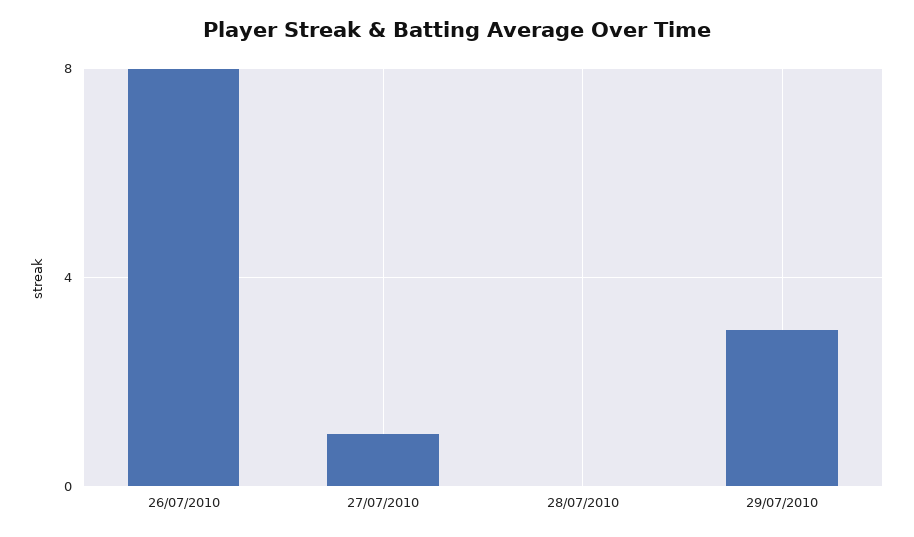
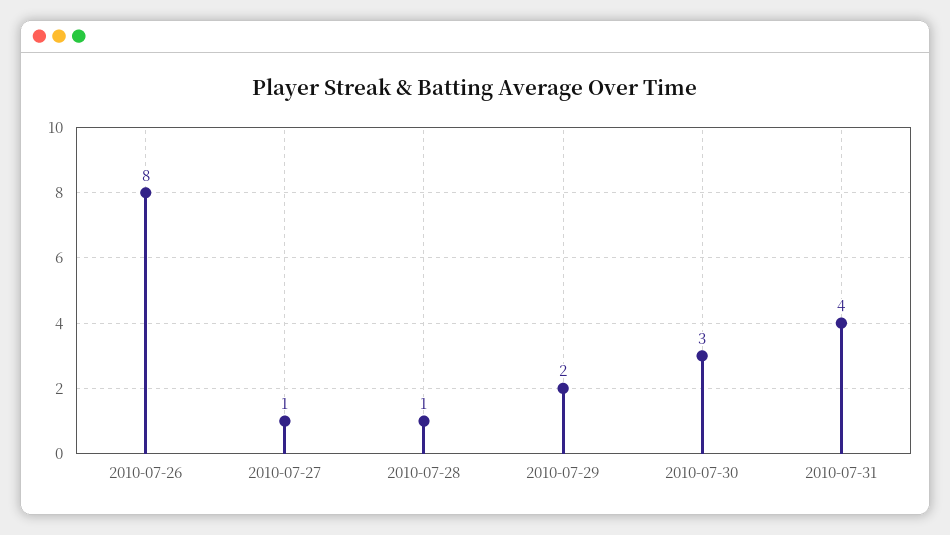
28/07/2010: 0 -> 1
29/07/2010: 3 -> 2
2010-07-30: none -> 3
2010-07-31: none -> 4

